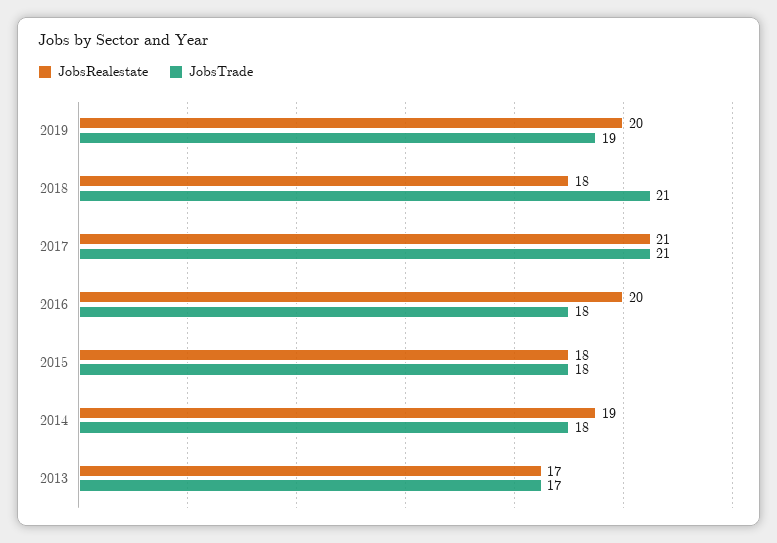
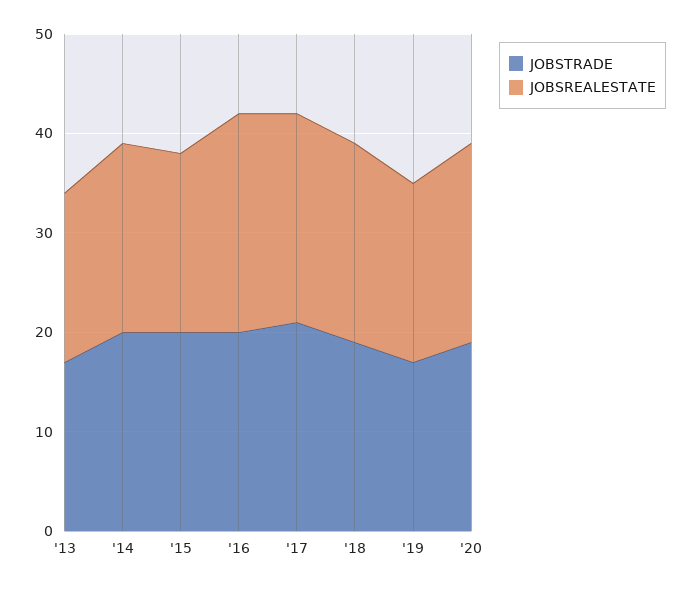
JobsRealestate, 2019: 20 -> 18
JobsTrade, 2019: 19 -> 17
JobsRealestate, 2018: 18 -> 20
JobsTrade, 2018: 21 -> 19
JobsRealestate, 2016: 20 -> 22
JobsTrade, 2016: 18 -> 20
JobsTrade, 2015: 18 -> 20
JobsTrade, 2014: 18 -> 20
JobsTrade, '20: none -> 19
JobsRealestate, '20: none -> 20

